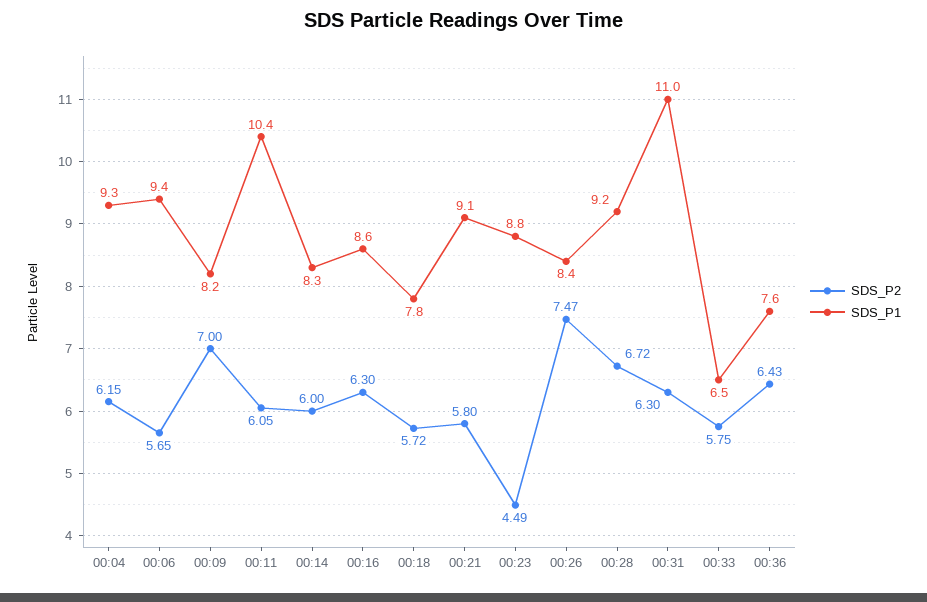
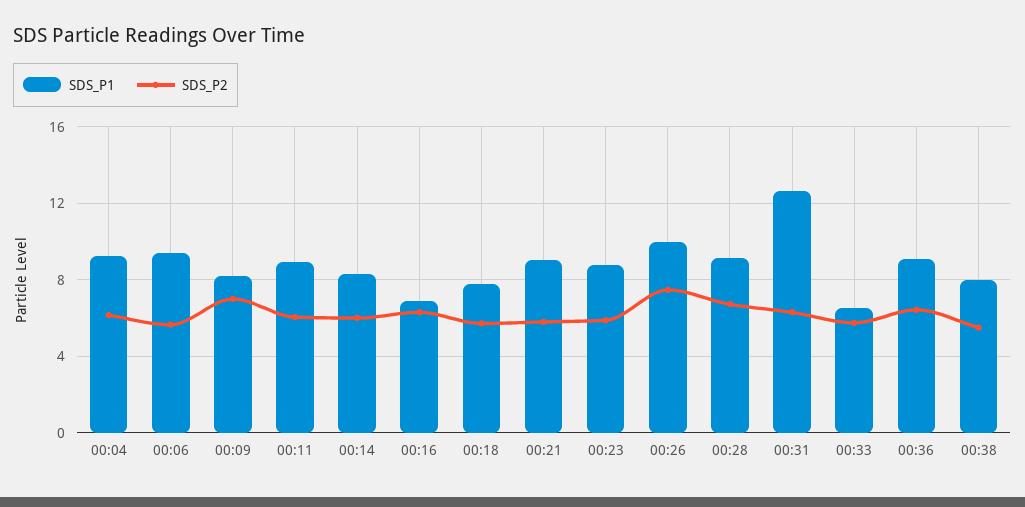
SDS_P1, 00:11: 10.4 -> 9
SDS_P1, 00:16: 8.6 -> 7
SDS_P2, 00:23: 4.49 -> 6
SDS_P1, 00:26: 8.4 -> 10
SDS_P1, 00:31: 11 -> 12.5
SDS_P1, 00:36: 7.6 -> 9
SDS_P1, 00:38: none -> 8
SDS_P2, 00:38: none -> 5.5

